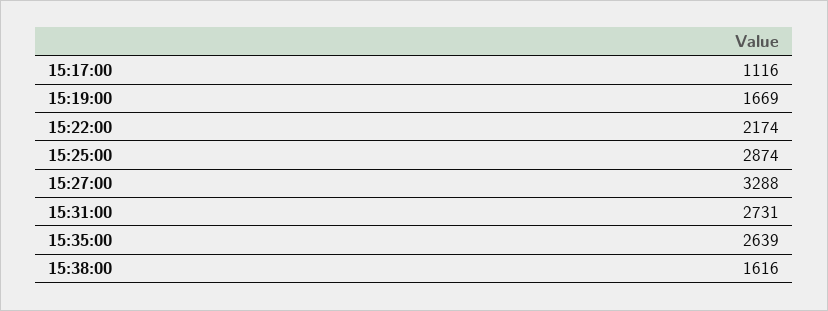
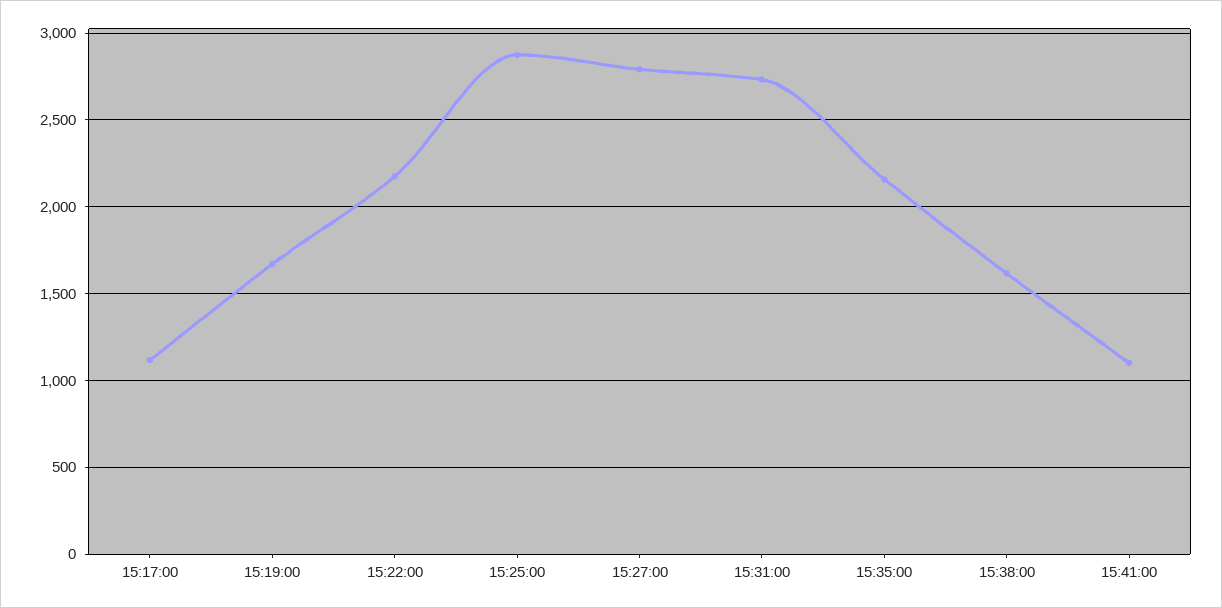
15:27:00: 3288 -> 2800
15:35:00: 2639 -> 2150
15:41:00: none -> 1100

